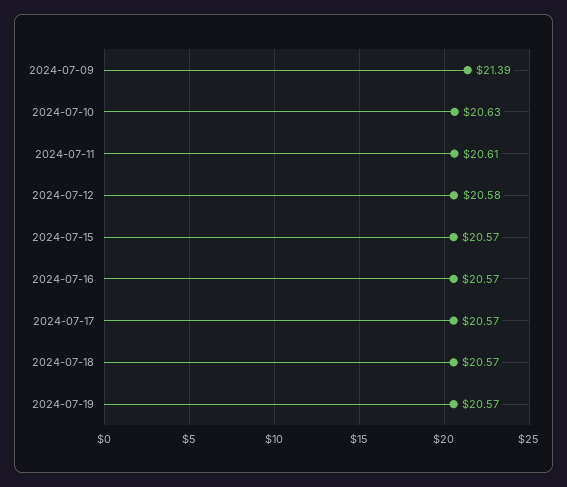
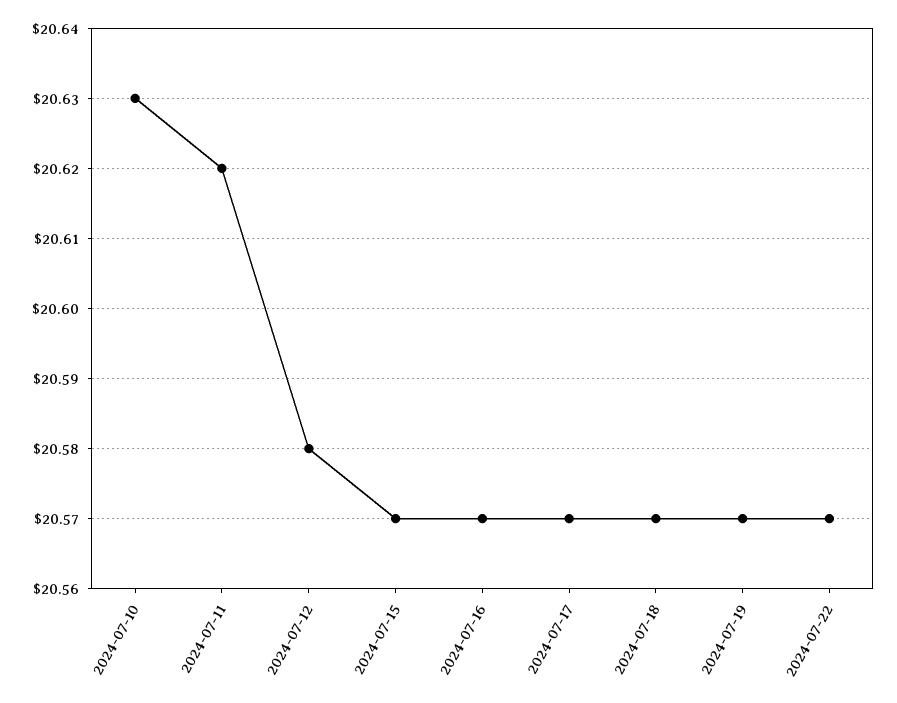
2024-07-09: 21.39 -> none
2024-07-11: 20.61 -> 20.62
2024-07-22: none -> 20.57

